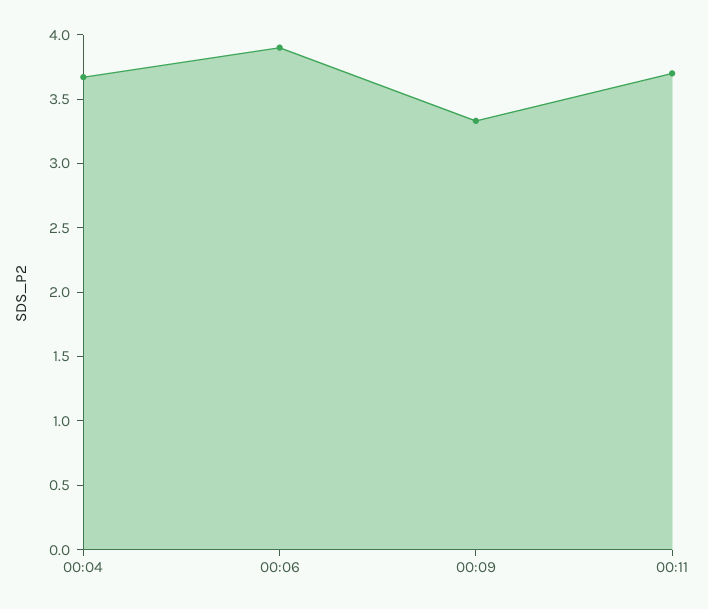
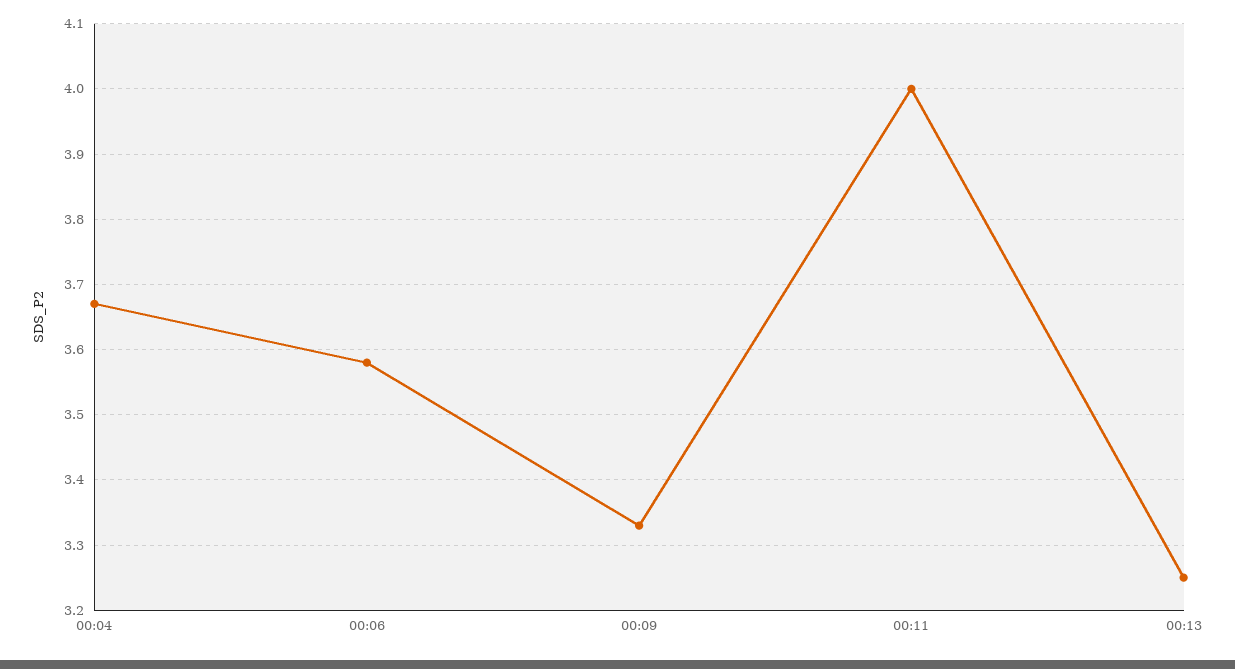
00:06: 3.9 -> 3.58
00:11: 3.7 -> 4
00:13: none -> 3.25

